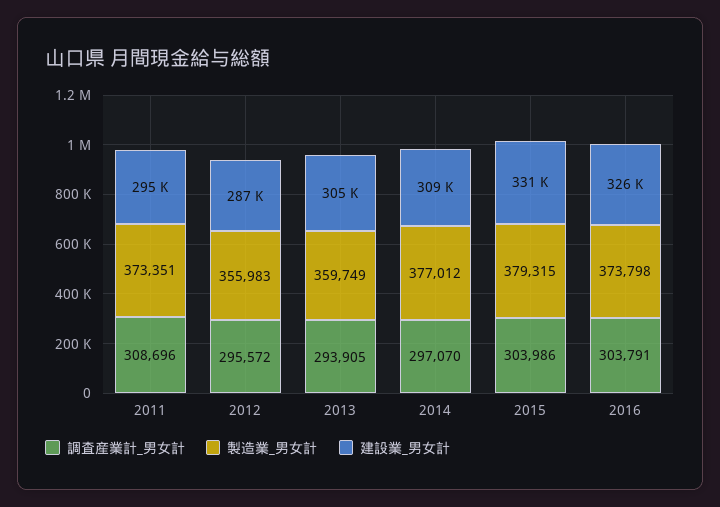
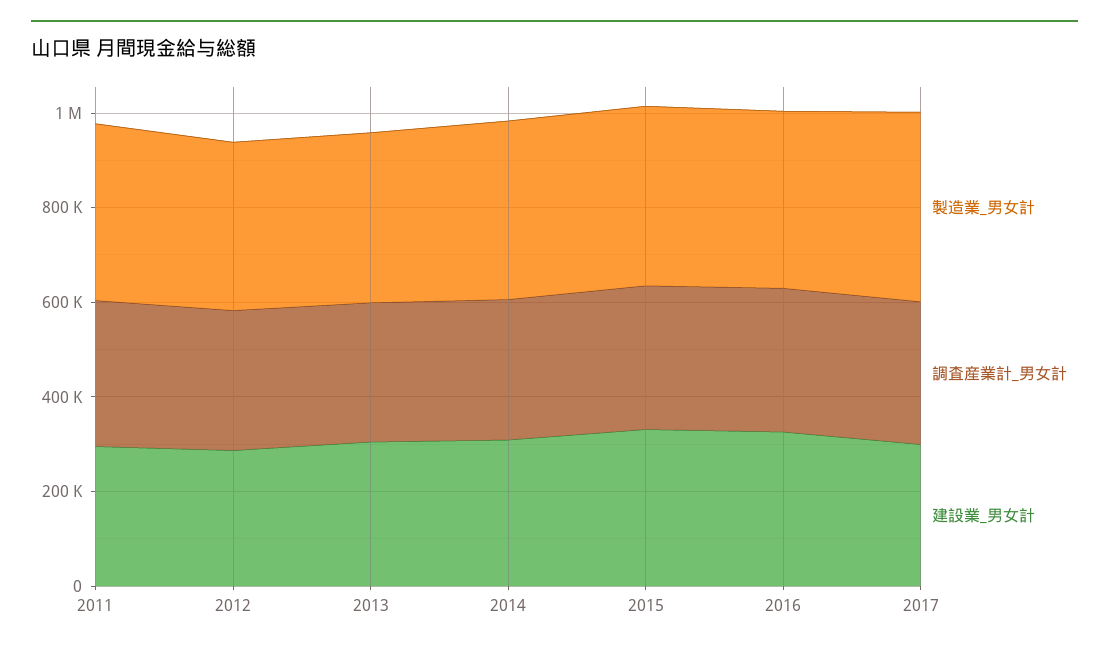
製造業_男女計, 2017: none -> 400000
調査産業計_男女計, 2017: none -> 300000
建設業_男女計, 2017: none -> 300000

